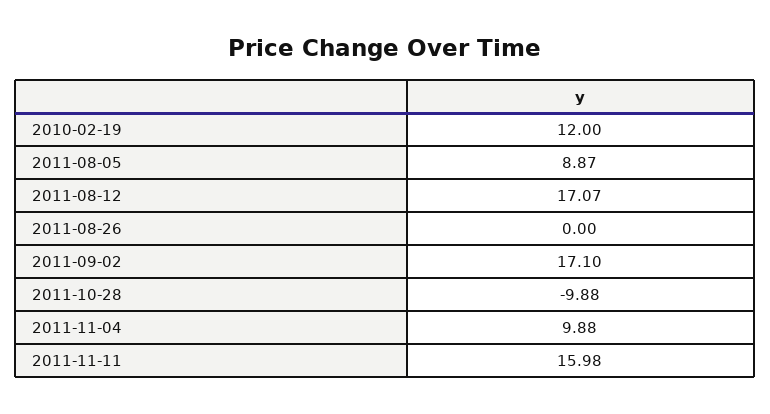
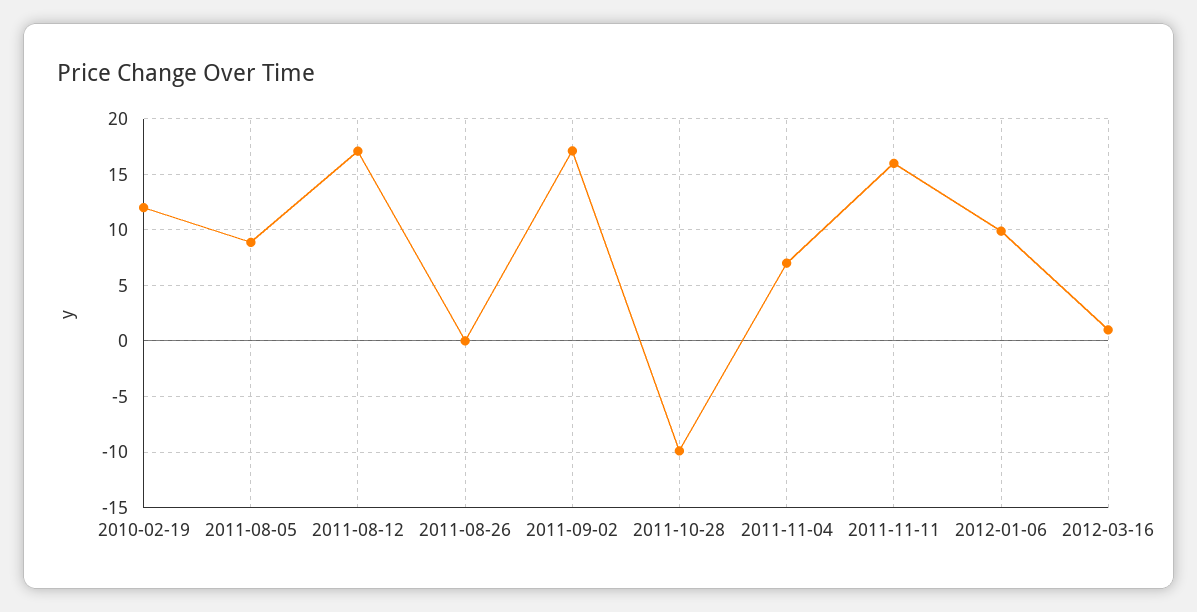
2011-11-04: 9.88 -> 7
2012-01-06: none -> 10
2012-03-16: none -> 1

